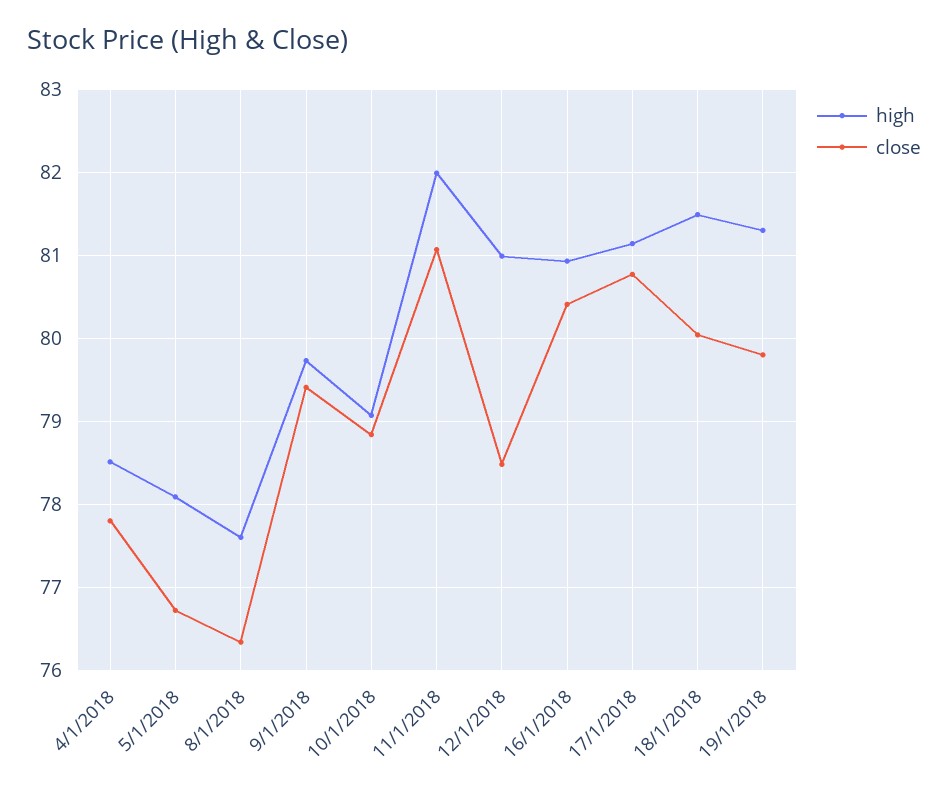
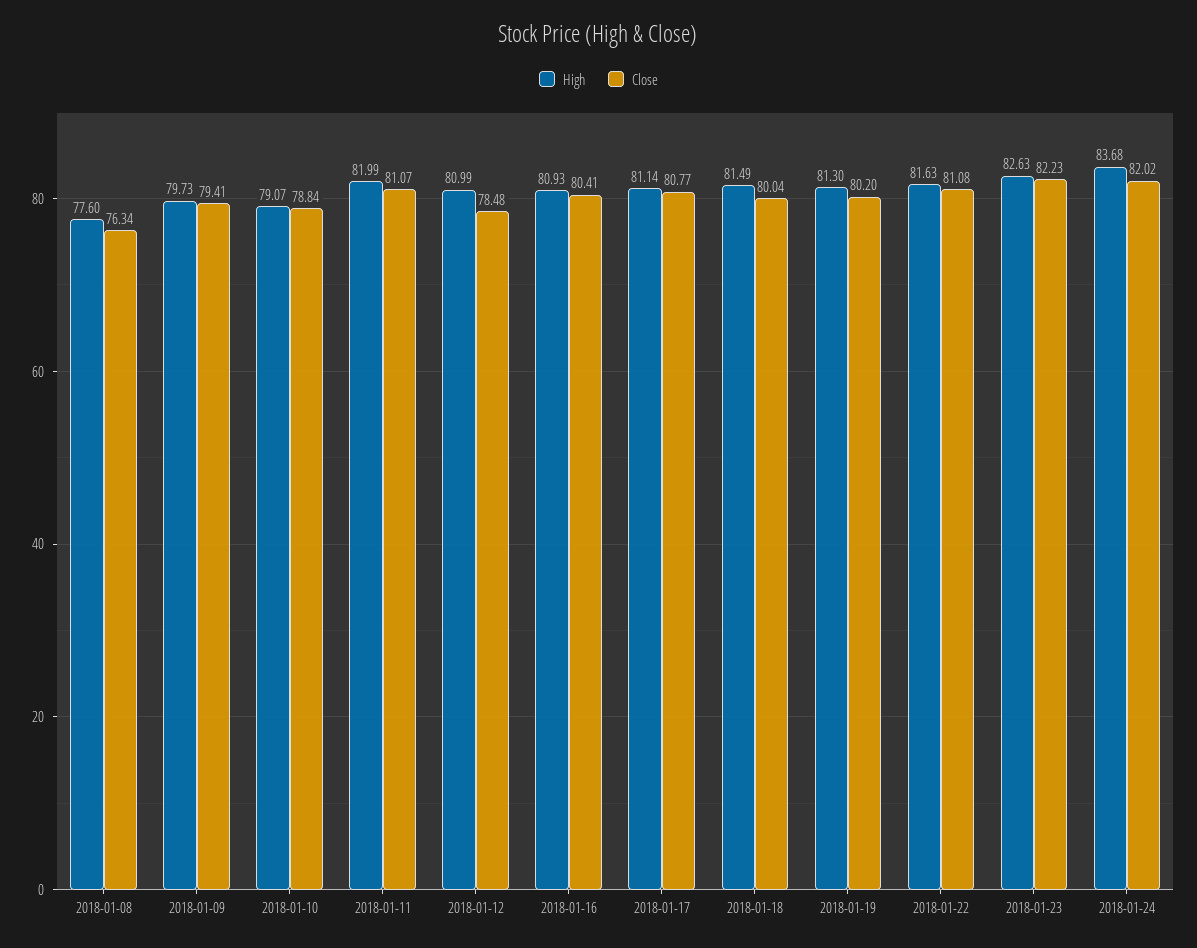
high, 4/1/2018: 78.5 -> none
close, 4/1/2018: 77.8 -> none
high, 5/1/2018: 78.1 -> none
close, 5/1/2018: 76.7 -> none
close, 19/1/2018: 79.8 -> 80.2
high, 2018-01-22: none -> 81.63
close, 2018-01-22: none -> 81.08
high, 2018-01-23: none -> 82.63
close, 2018-01-23: none -> 82.23
high, 2018-01-24: none -> 83.68
close, 2018-01-24: none -> 82.02

